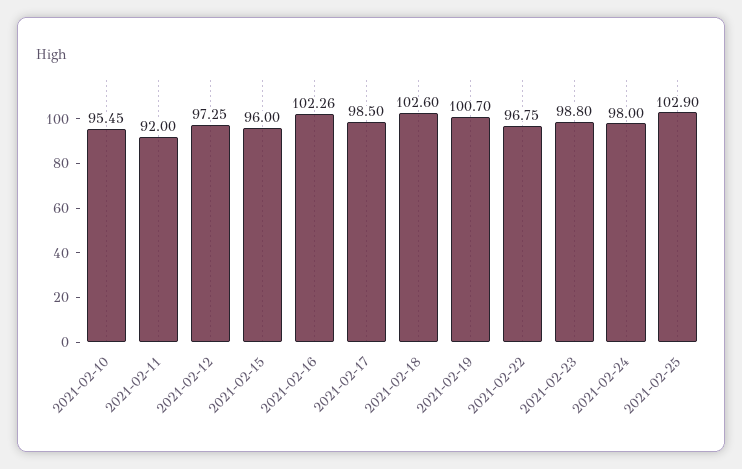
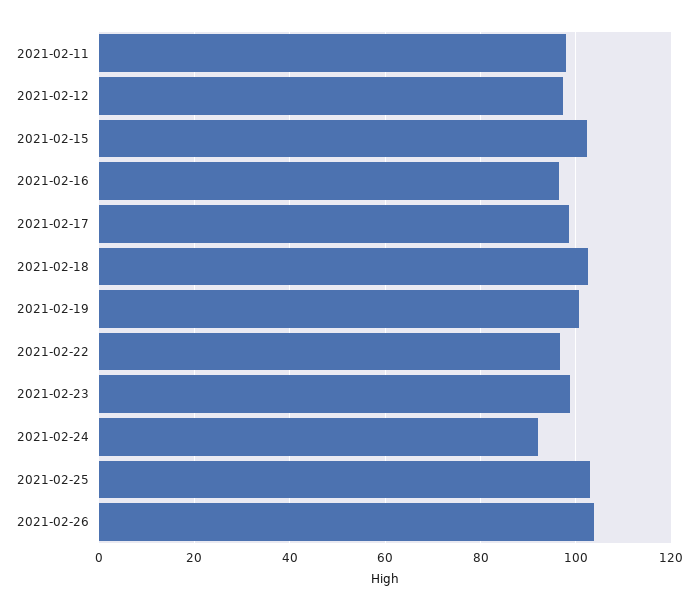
2021-02-10: 95.45 -> none
2021-02-11: 92 -> 98
2021-02-15: 96 -> 102
2021-02-16: 102.26 -> 96
2021-02-24: 98 -> 92
2021-02-26: none -> 104

